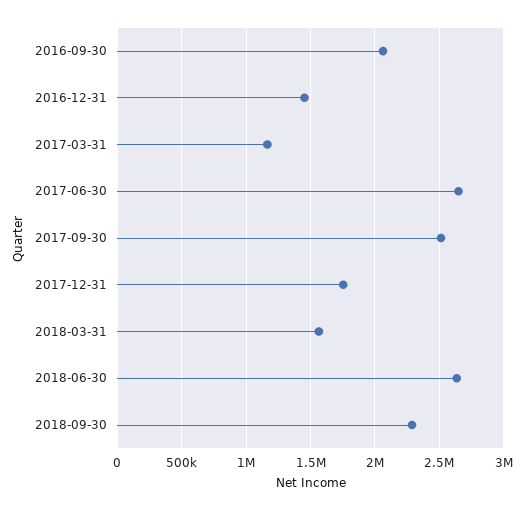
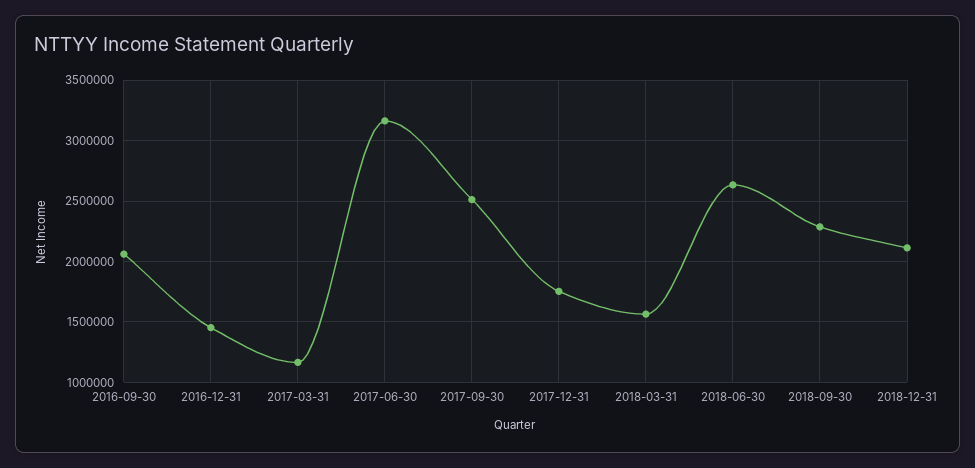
2017-06-30: 2650000 -> 3150000
2018-12-31: none -> 2100000

